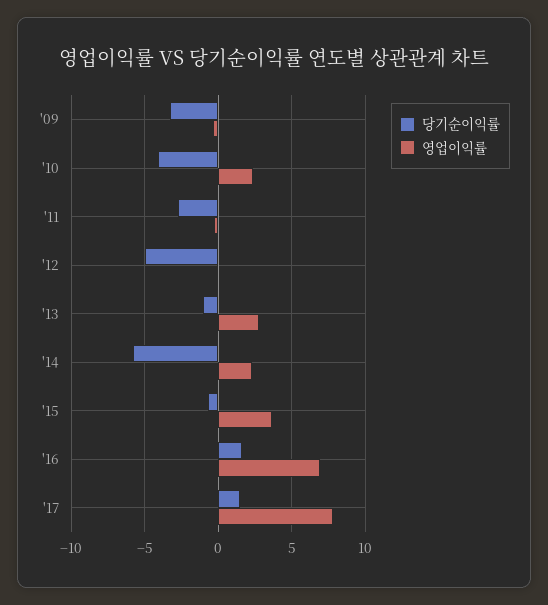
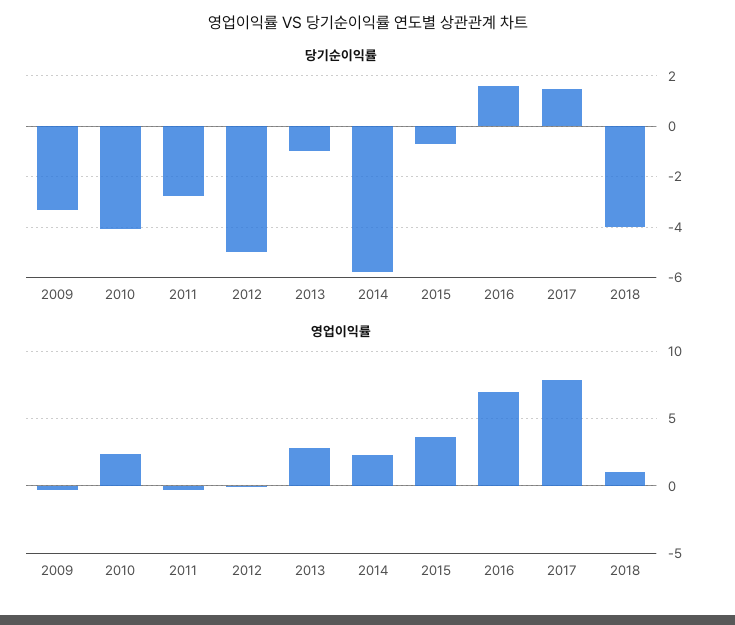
당기순이익률, 2018: none -> -4
영업이익률, 2018: none -> 1

